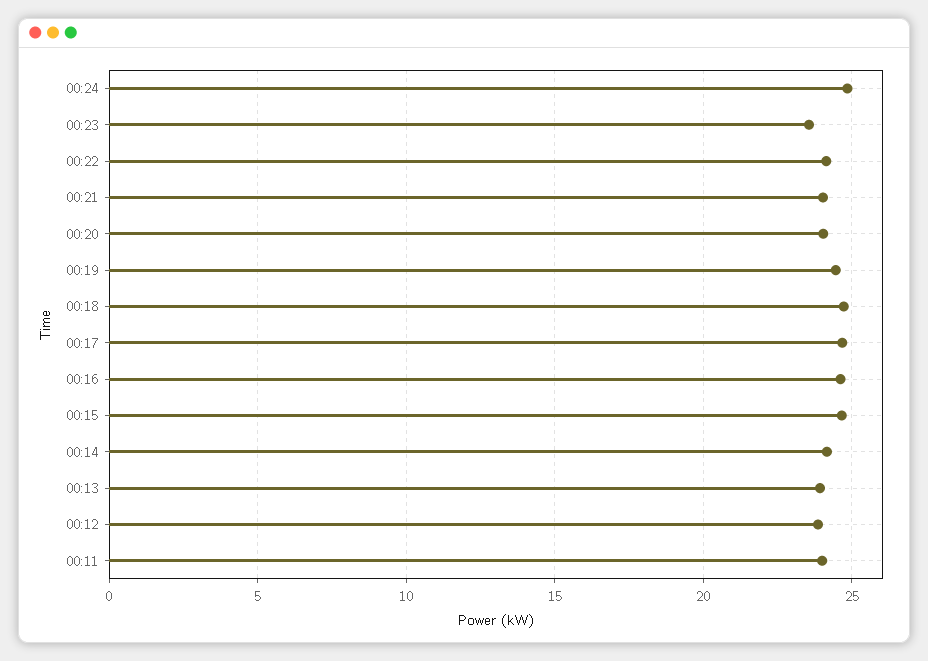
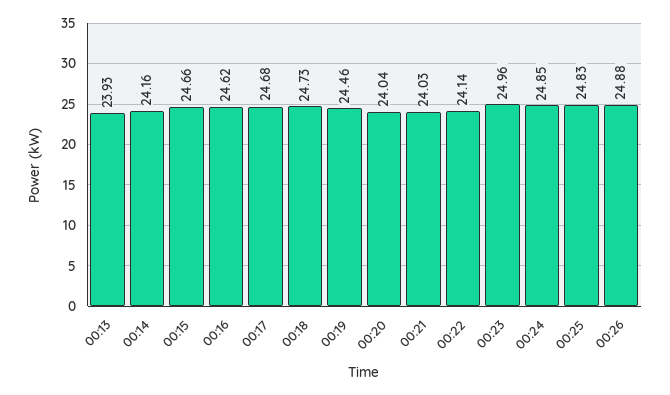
00:23: 23.5 -> 24.96
00:12: 24 -> none
00:11: 24 -> none
00:25: none -> 24.83
00:26: none -> 24.88

